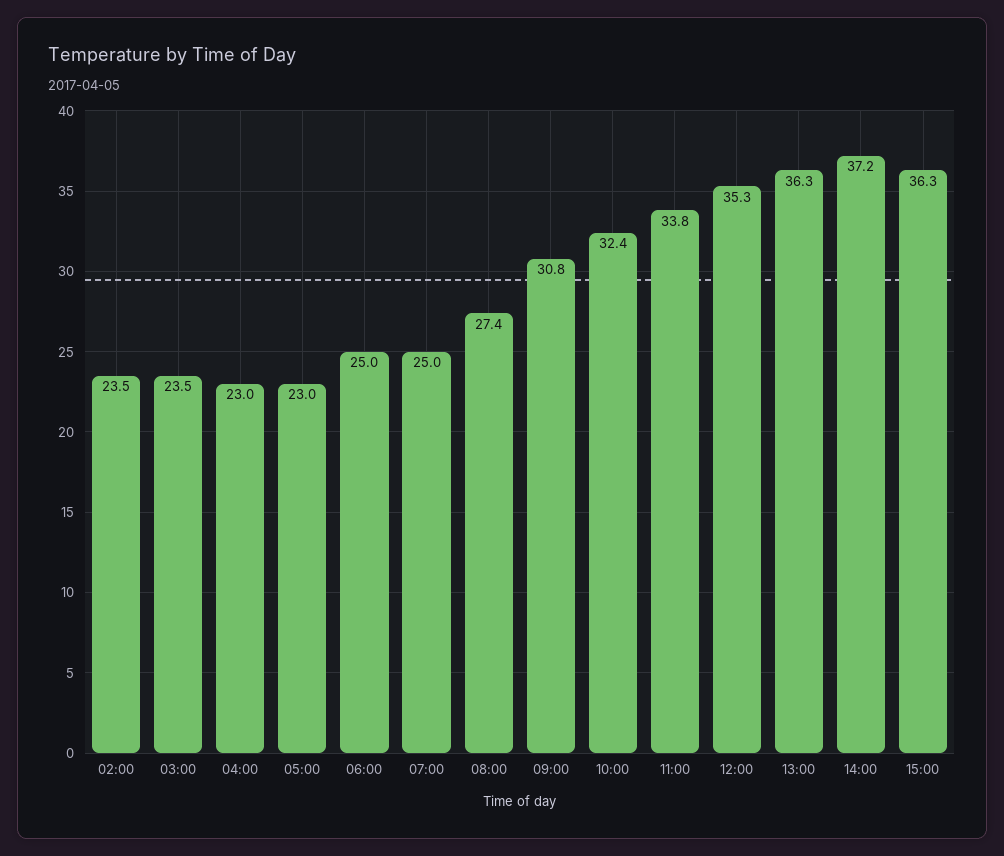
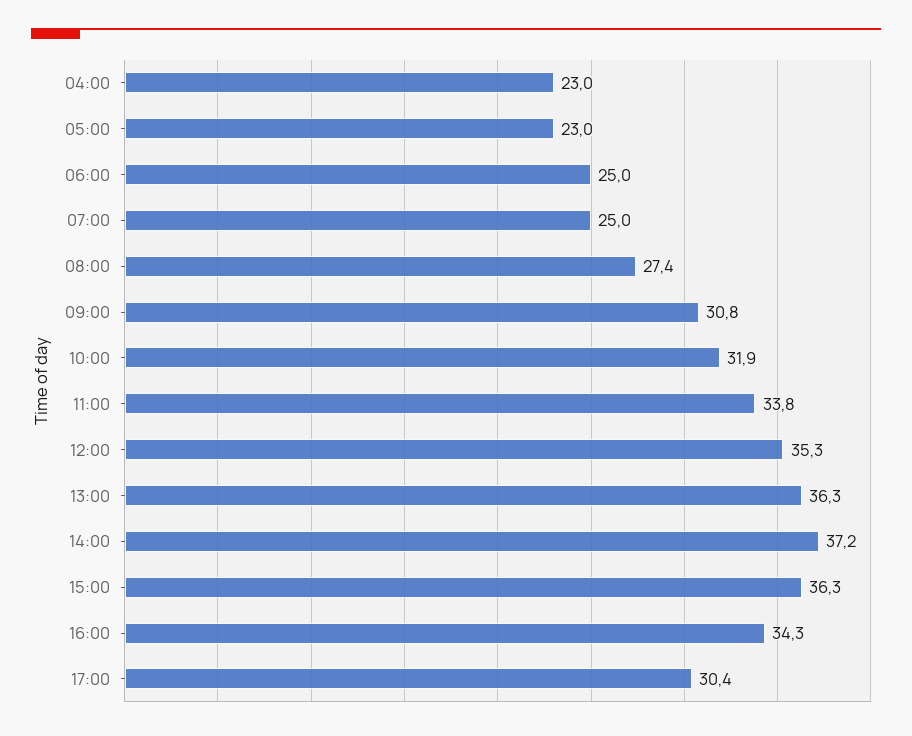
02:00: 23.5 -> none
03:00: 23.5 -> none
10:00: 32.4 -> 31.9
16:00: none -> 34.3
17:00: none -> 30.4

